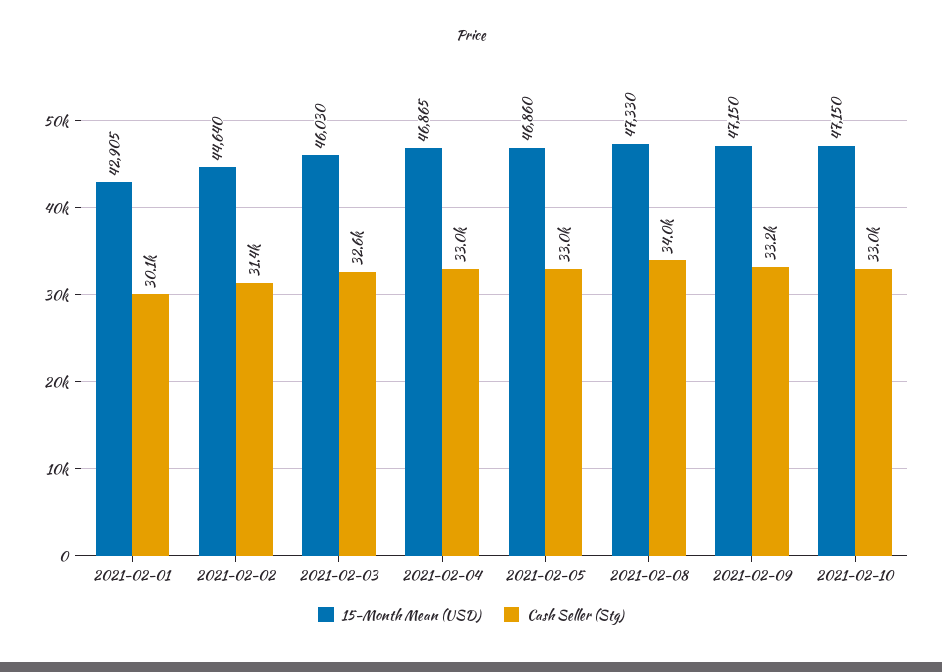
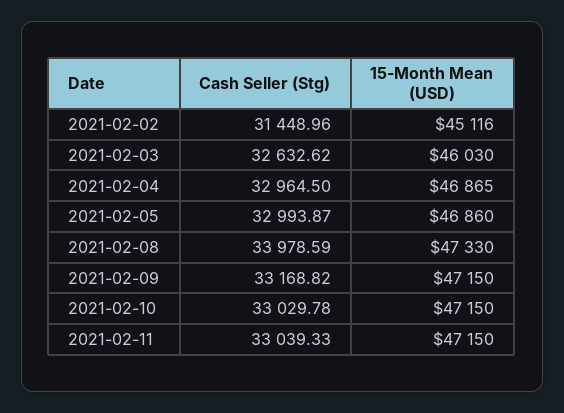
15-Month Mean (USD), 2021-02-01: 42905 -> none
Cash Seller (Stg), 2021-02-01: 30100 -> none
15-Month Mean (USD), 2021-02-02: 44640 -> 45116
Cash Seller (Stg), 2021-02-11: none -> 33039.33
15-Month Mean (USD), 2021-02-11: none -> 47150

